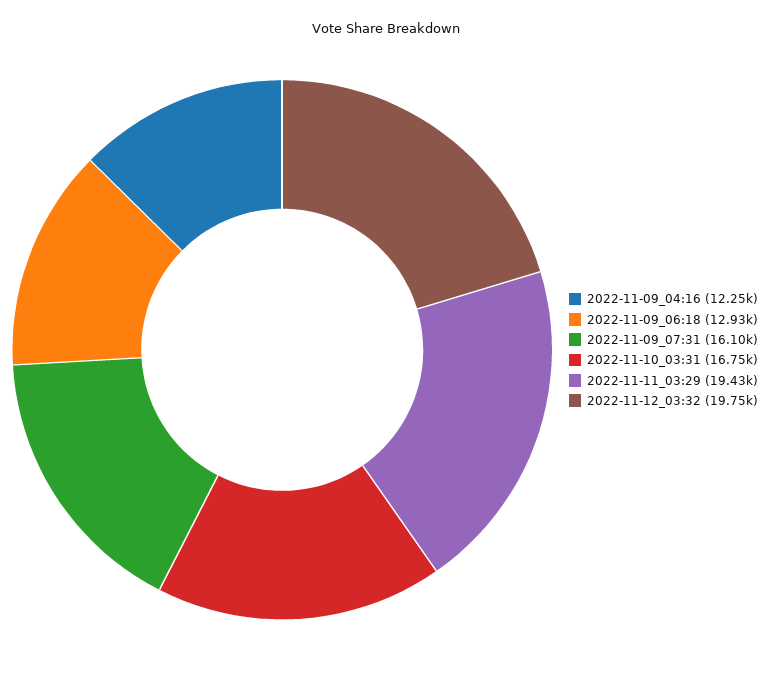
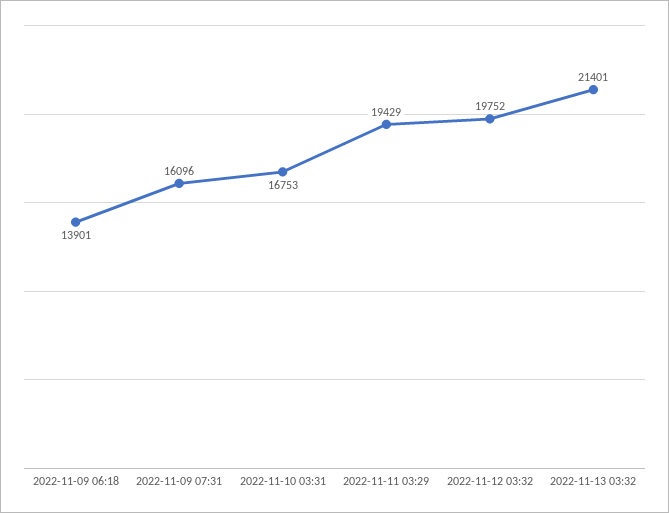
2022-11-09_04:16: 12250 -> none
2022-11-09_06:18: 12930 -> 13901
2022-11-13 03:32: none -> 21401

